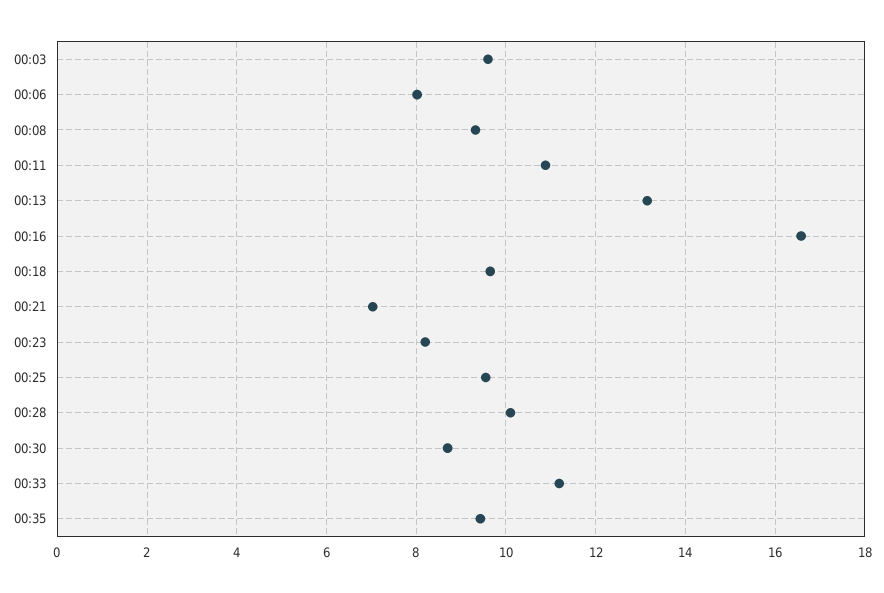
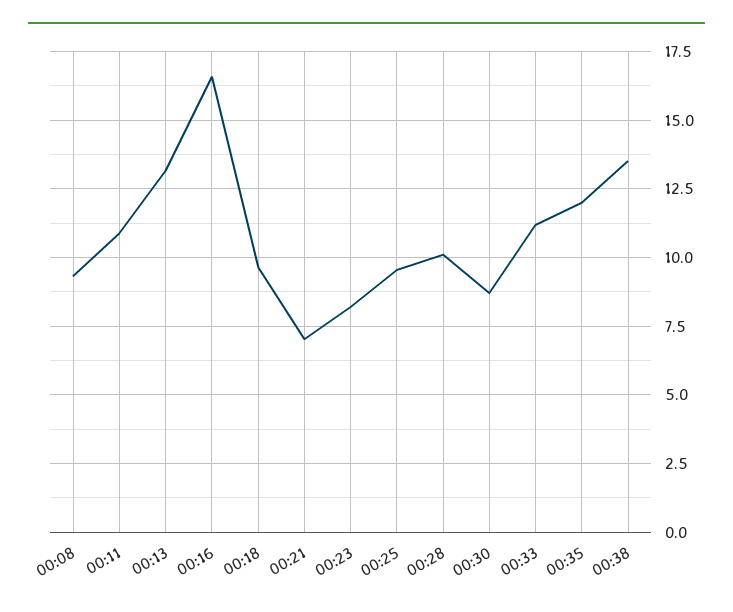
00:03: 9.6 -> none
00:06: 8 -> none
00:35: 9.4 -> 12
00:38: none -> 13.5

